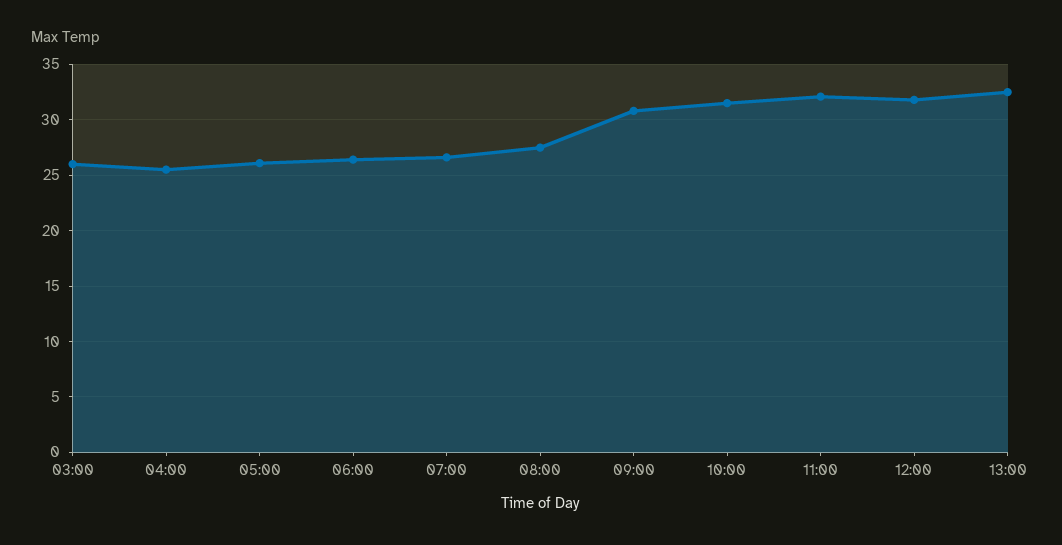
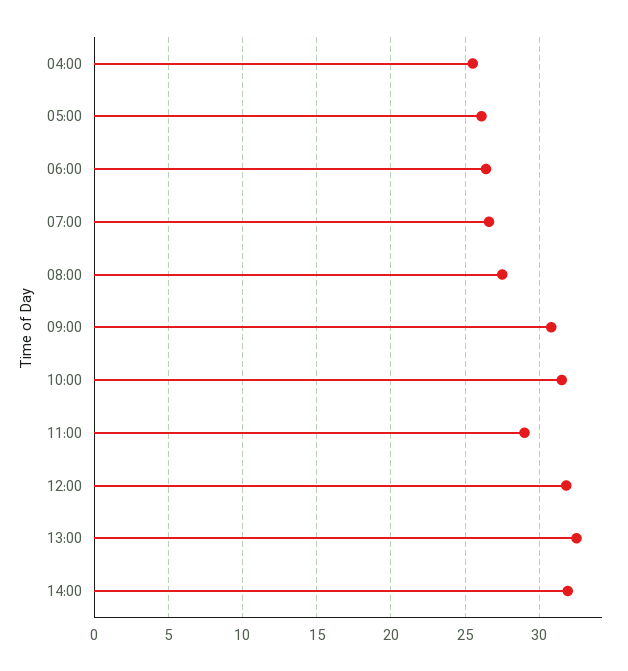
03:00: 26 -> none
11:00: 32 -> 29
14:00: none -> 32

